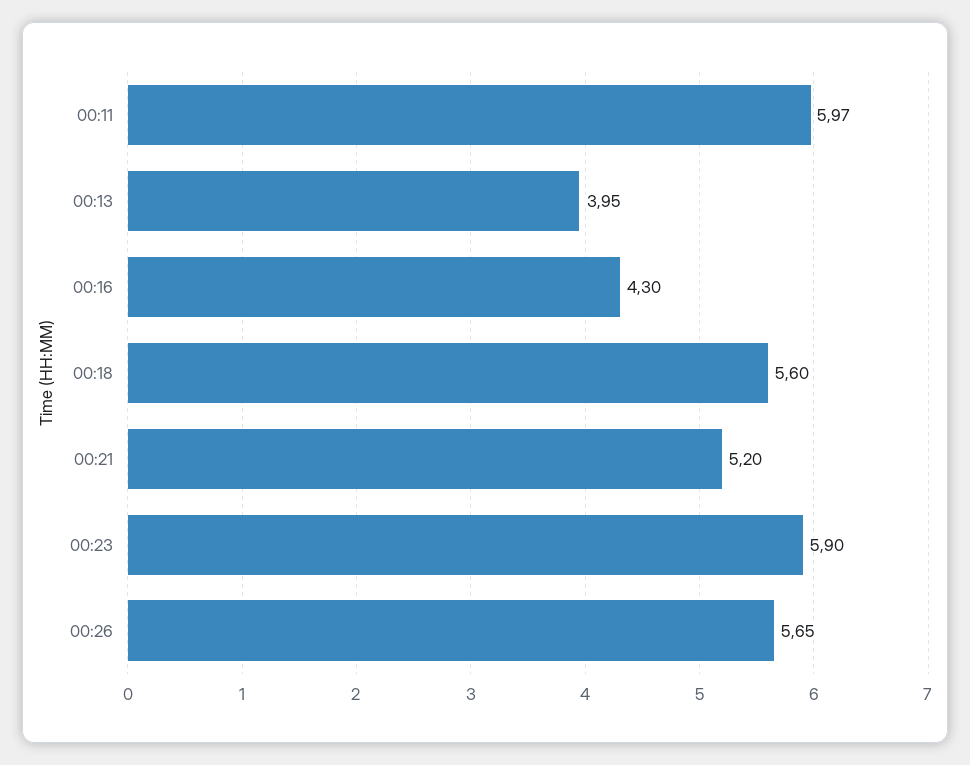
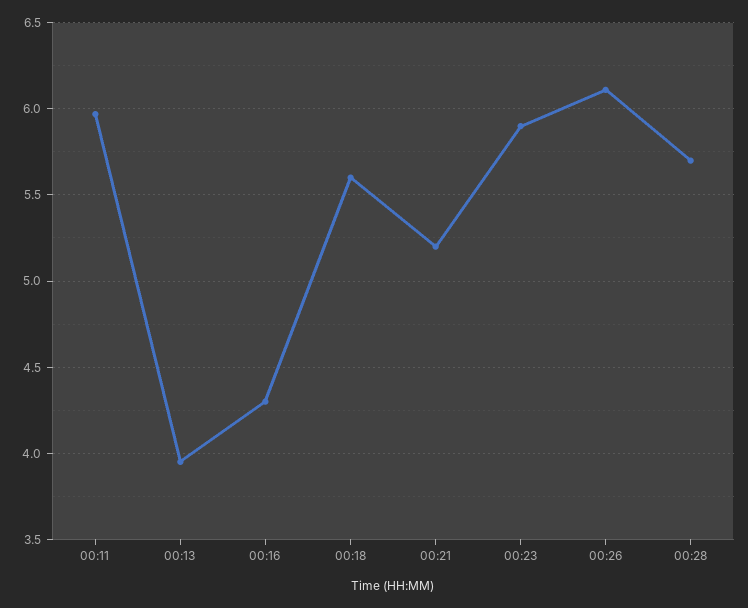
00:26: 5.65 -> 6.1
00:28: none -> 5.7

